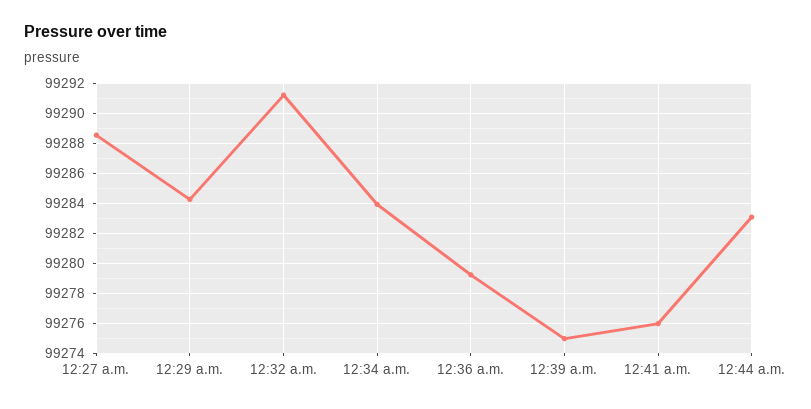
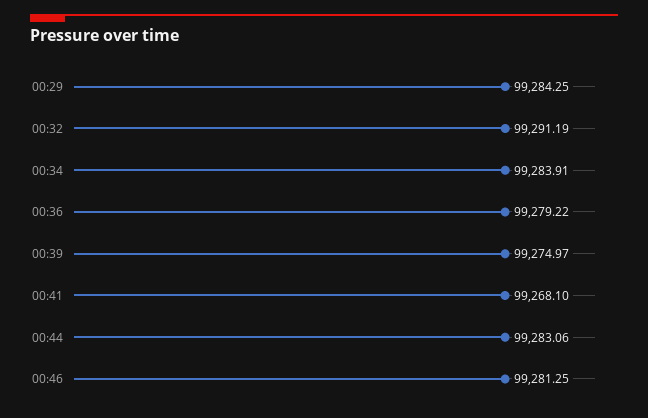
12:27 a.m.: 99288.5 -> none
12:41 a.m.: 99276 -> 99268.1
00:46: none -> 99281.25

